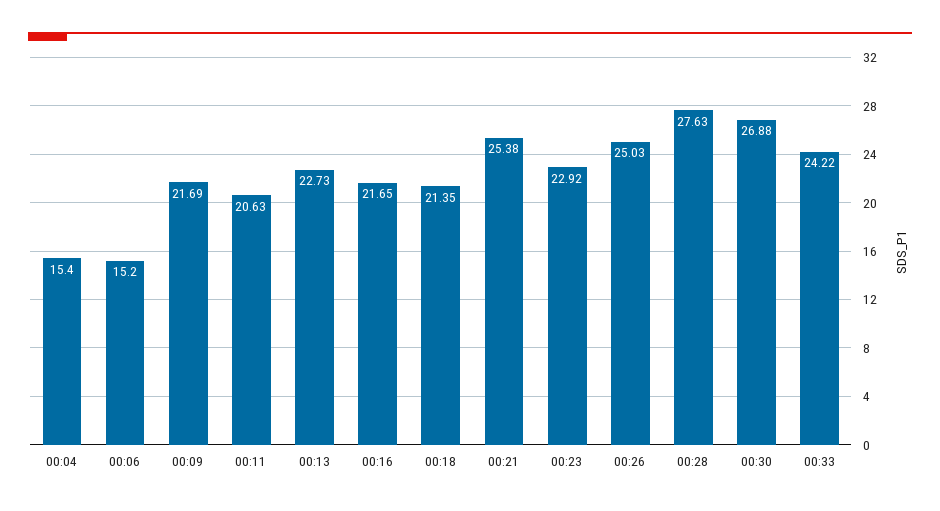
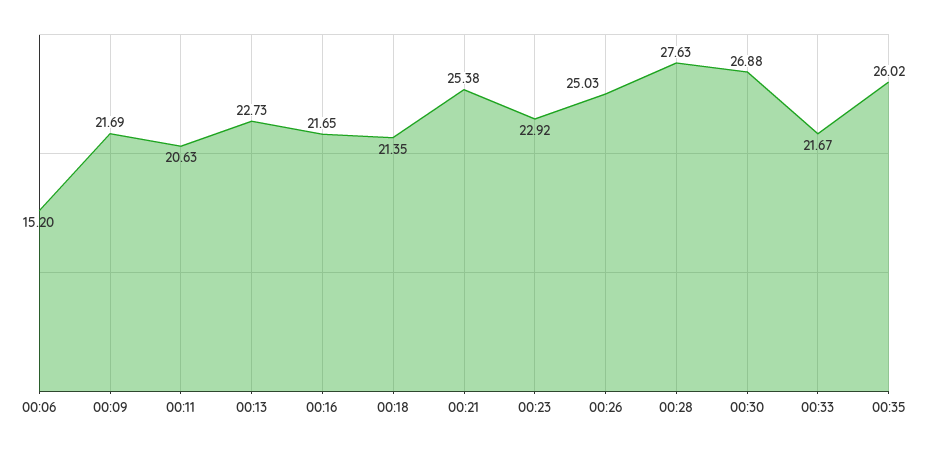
00:04: 15.4 -> none
00:33: 24.22 -> 21.67
00:35: none -> 26.02

